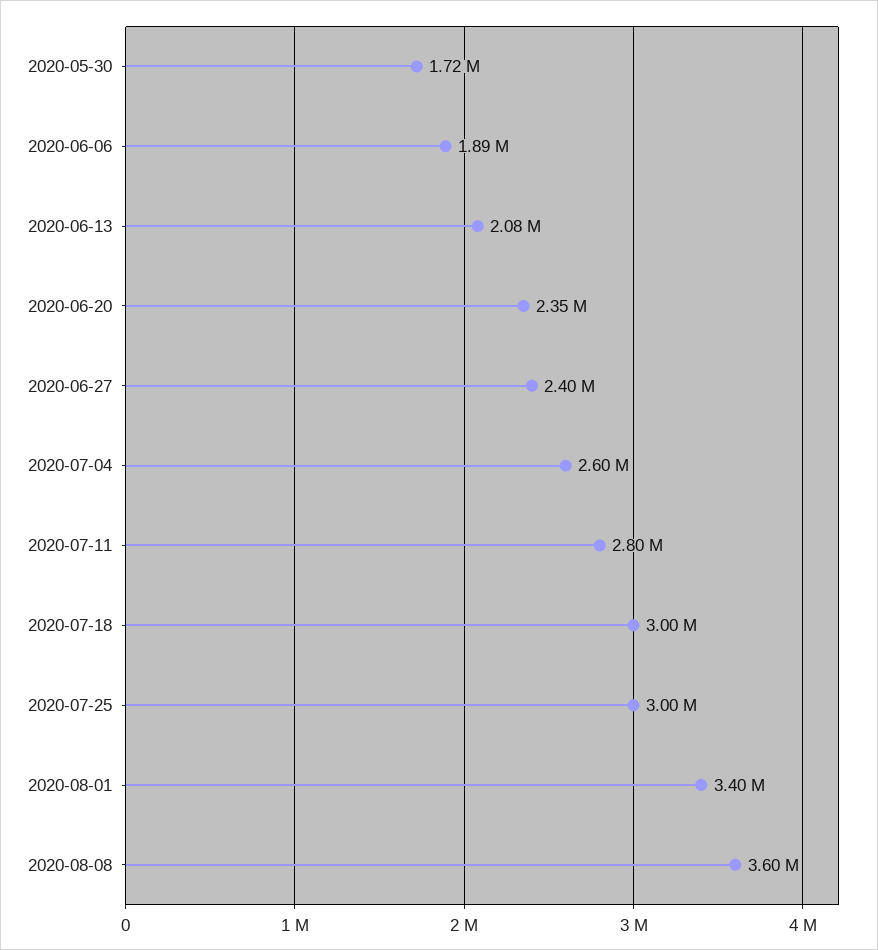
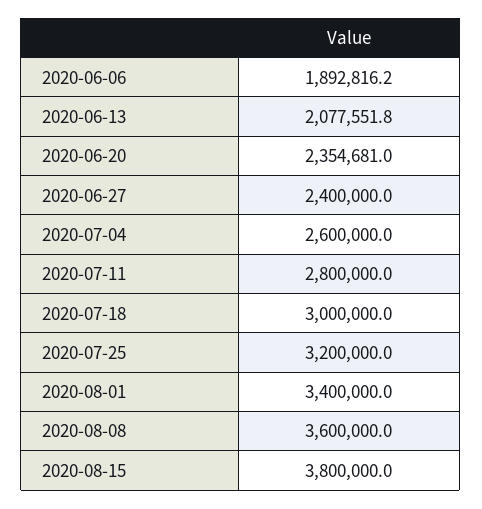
2020-05-30: 1720000 -> none
2020-07-25: 3000000 -> 3200000
2020-08-15: none -> 3800000

